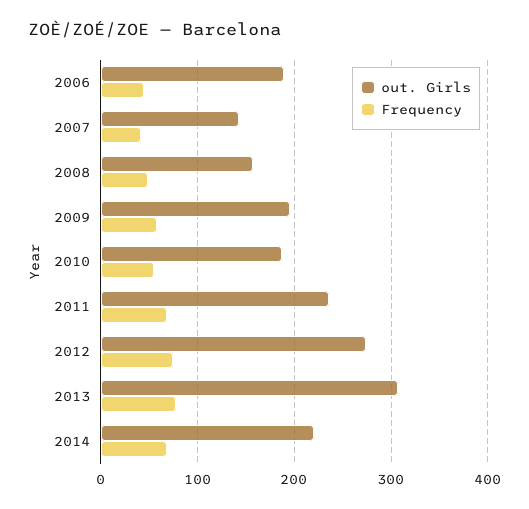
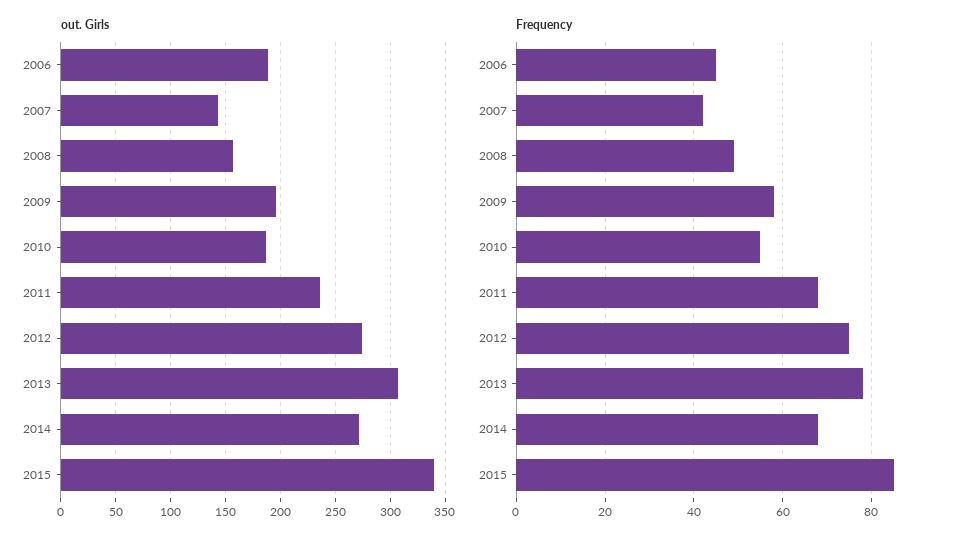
out. Girls, 2014: 220 -> 270
out. Girls, 2015: none -> 340
Frequency, 2015: none -> 85

